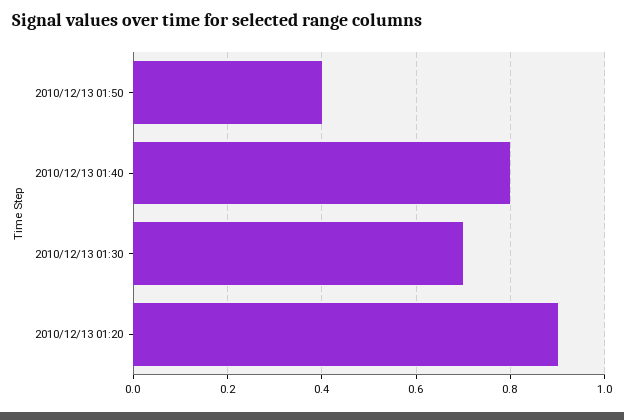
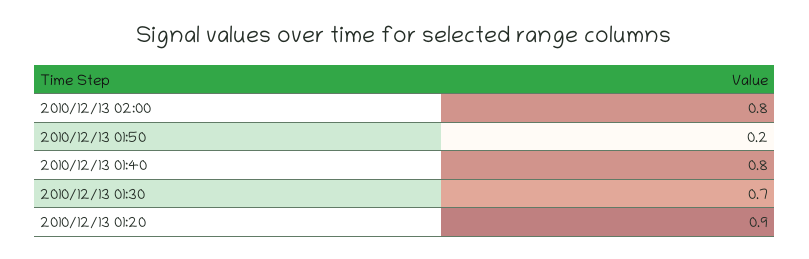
2010/12/13 01:50: 0.4 -> 0.2
2010/12/13 02:00: none -> 0.8

